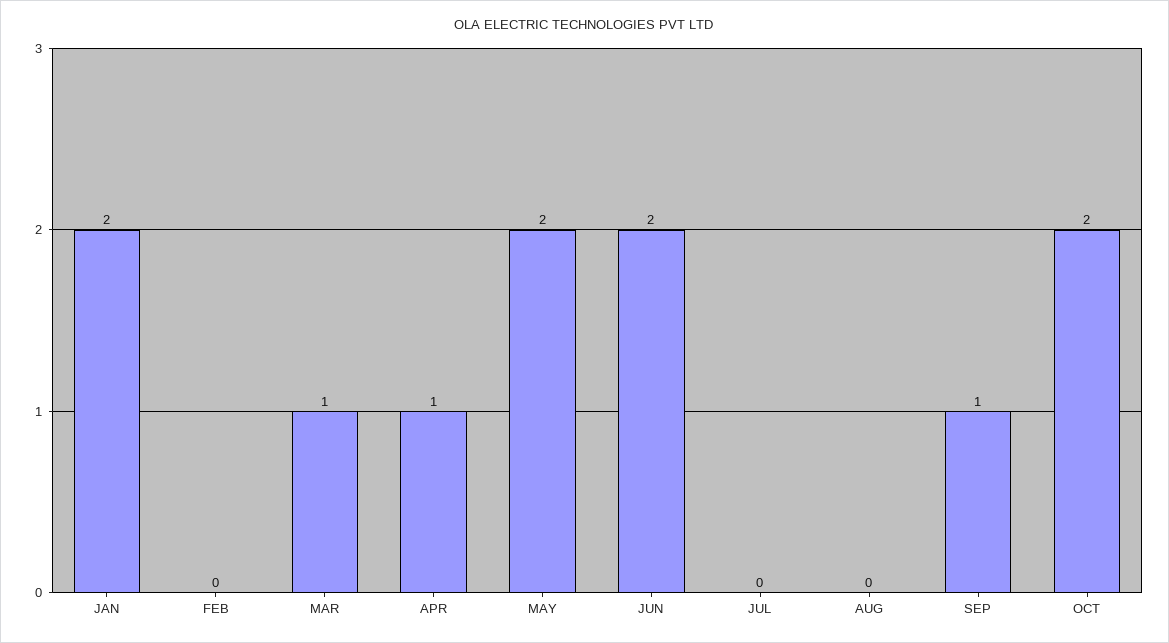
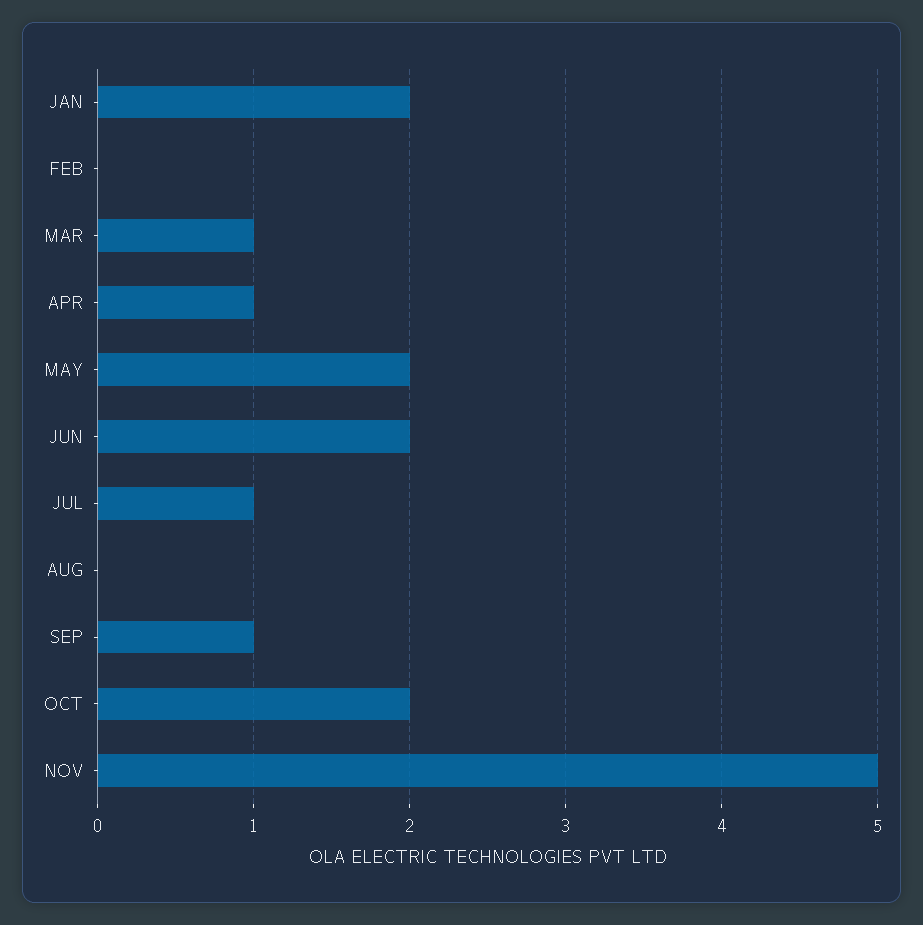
JUL: 0 -> 1
NOV: none -> 5

